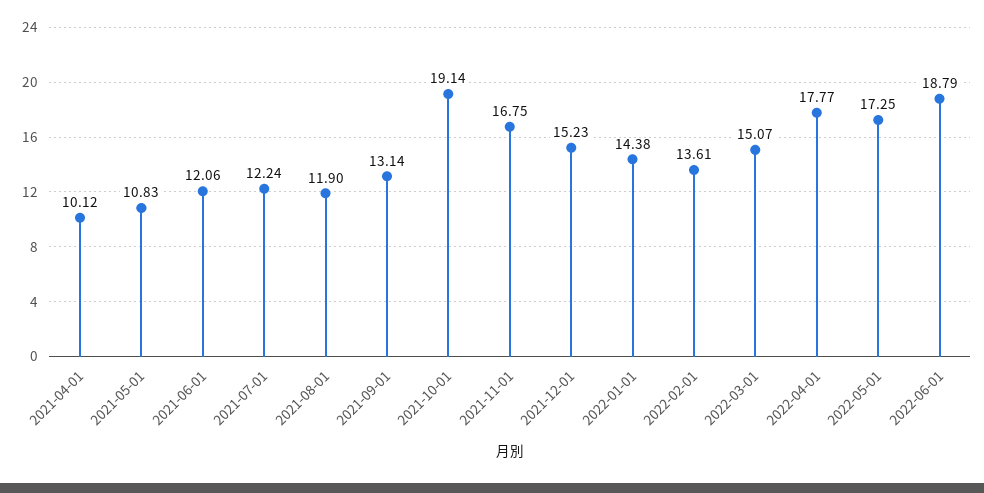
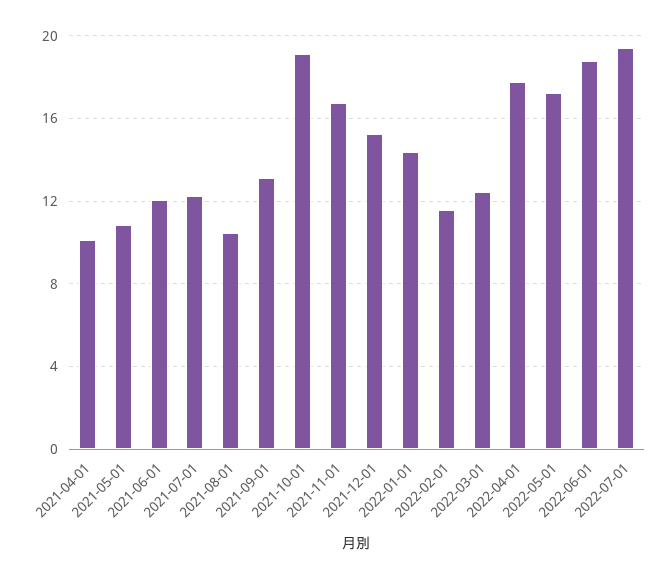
2021-08-01: 11.9 -> 10.5
2022-02-01: 13.61 -> 11.5
2022-03-01: 15.07 -> 12.5
2022-07-01: none -> 19.5

